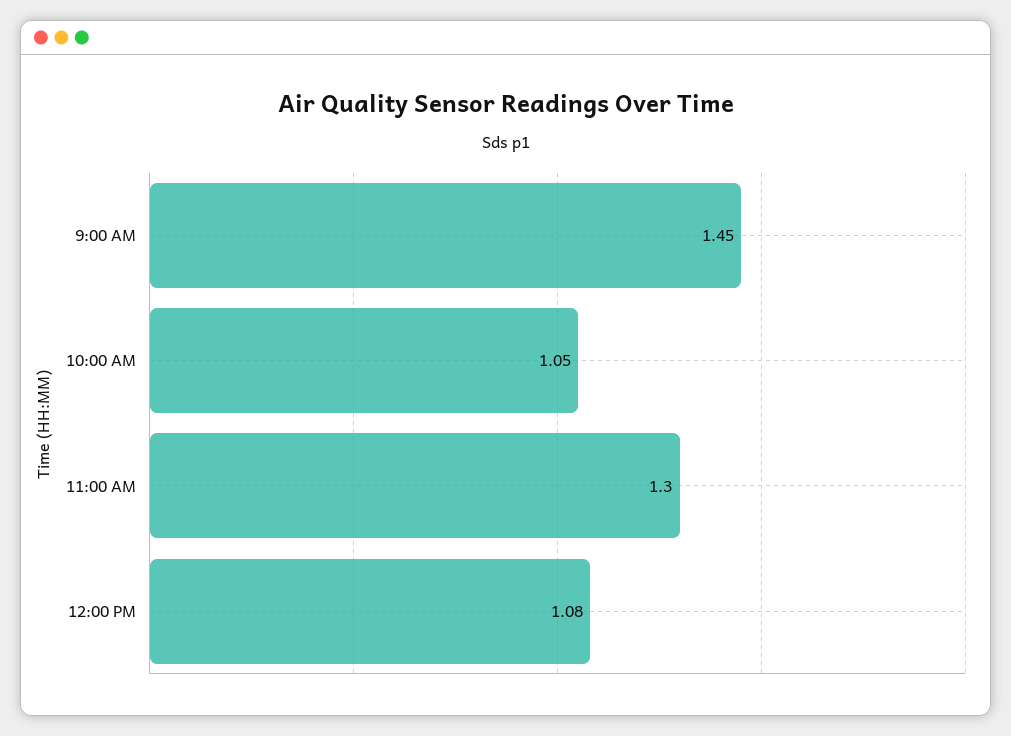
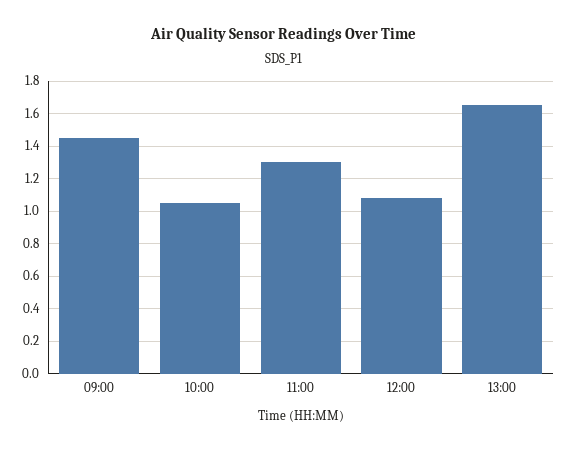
13:00: none -> 1.65

